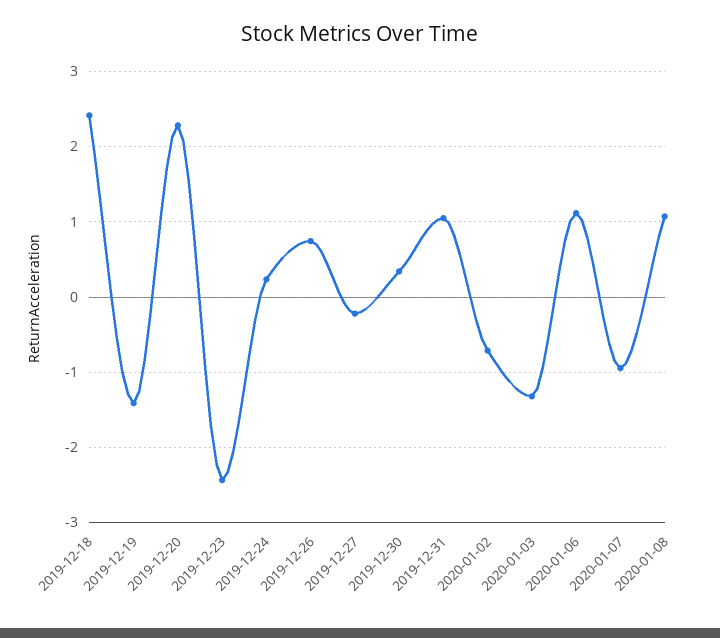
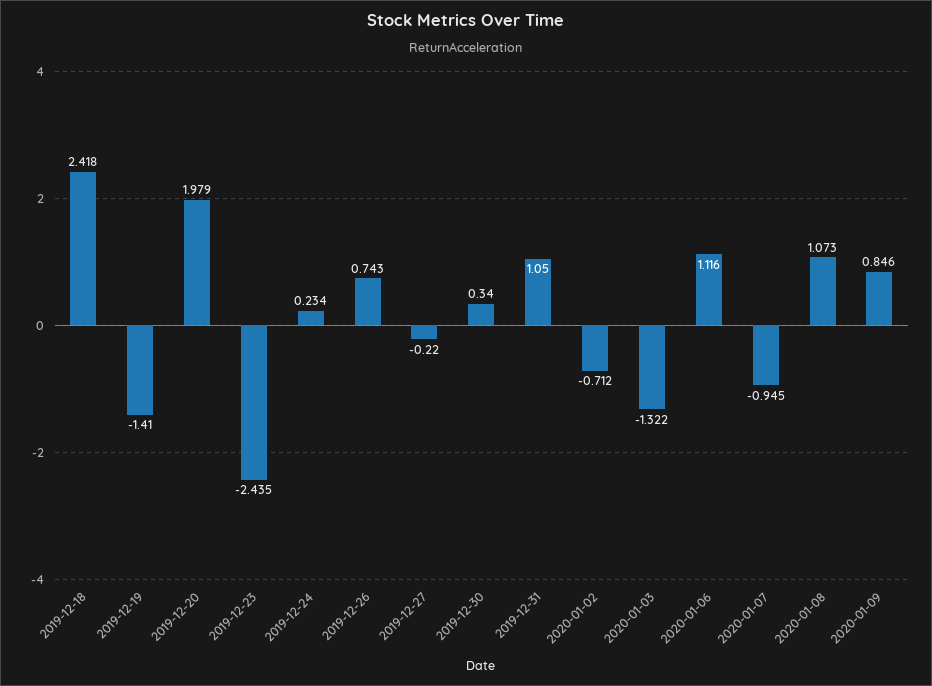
2019-12-20: 2.3 -> 1.979
2020-01-09: none -> 0.846

